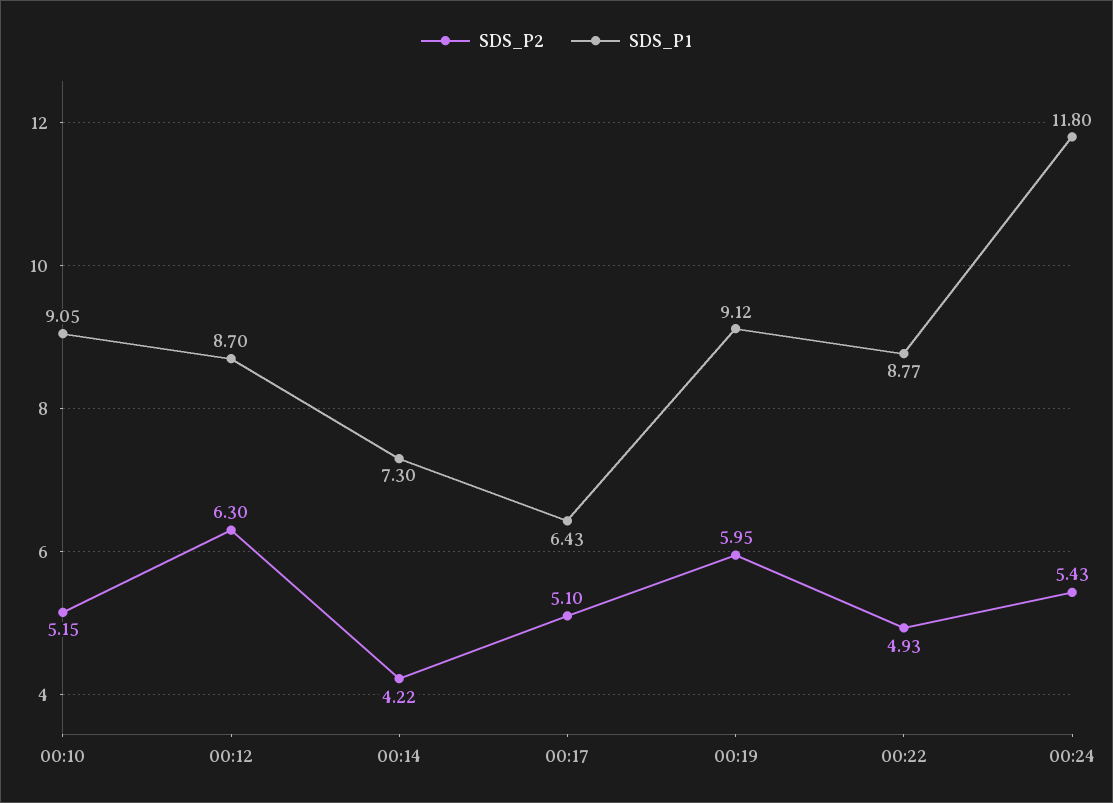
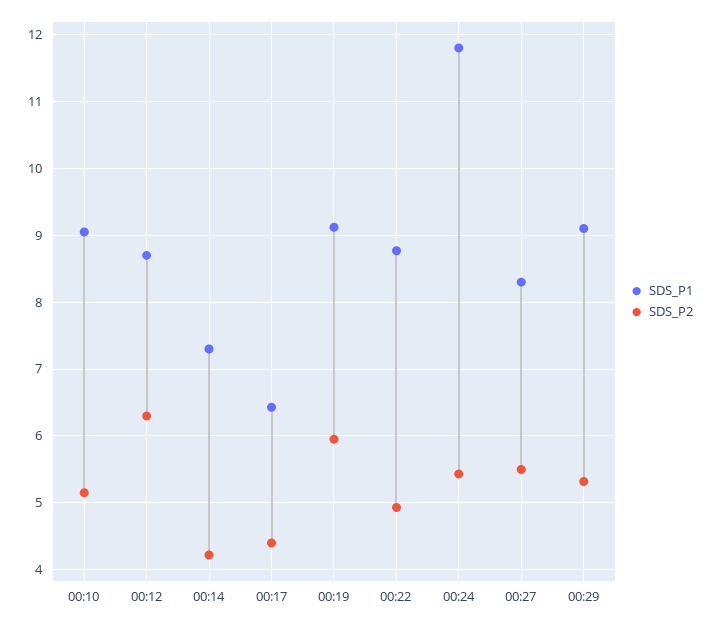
SDS_P2, 00:17: 5.1 -> 4.4
SDS_P1, 00:27: none -> 8.3
SDS_P2, 00:27: none -> 5.5
SDS_P1, 00:29: none -> 9.1
SDS_P2, 00:29: none -> 5.3

